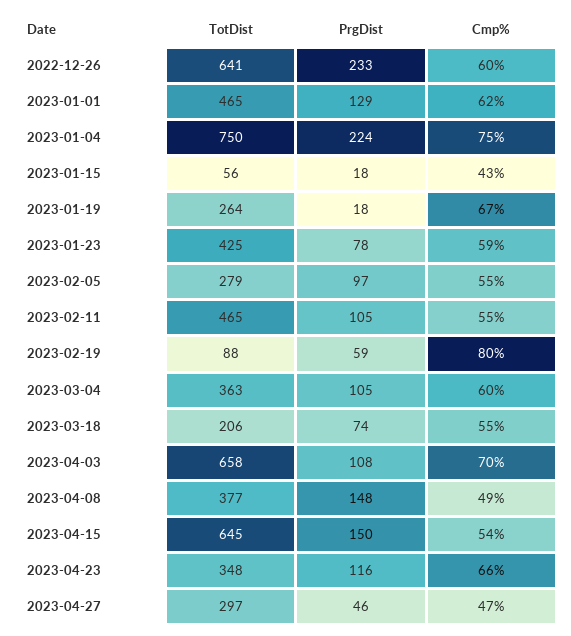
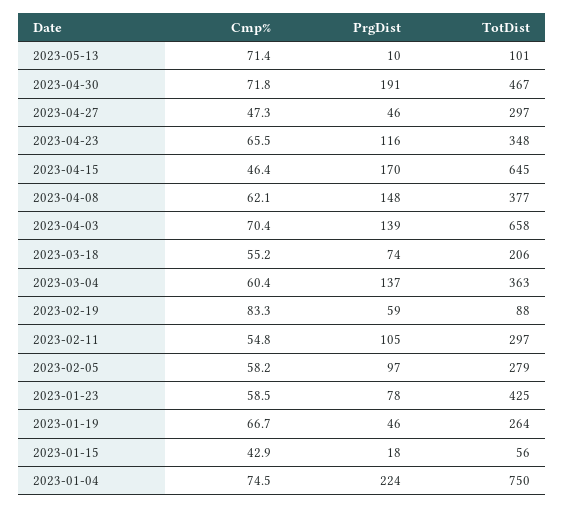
TotDist, 2022-12-26: 641 -> none
PrgDist, 2022-12-26: 233 -> none
Cmp%, 2022-12-26: 60 -> none
TotDist, 2023-01-01: 465 -> none
PrgDist, 2023-01-01: 129 -> none
Cmp%, 2023-01-01: 62 -> none
PrgDist, 2023-01-19: 18 -> 46
Cmp%, 2023-02-05: 55 -> 58.2
TotDist, 2023-02-11: 465 -> 297
Cmp%, 2023-02-19: 80 -> 83.3
PrgDist, 2023-03-04: 105 -> 137
PrgDist, 2023-04-03: 108 -> 139
Cmp%, 2023-04-08: 49 -> 62.1
PrgDist, 2023-04-15: 150 -> 170
Cmp%, 2023-04-15: 54 -> 46.4
Cmp%, 2023-05-13: none -> 71.4
PrgDist, 2023-05-13: none -> 10
TotDist, 2023-05-13: none -> 101
Cmp%, 2023-04-30: none -> 71.8
PrgDist, 2023-04-30: none -> 191
TotDist, 2023-04-30: none -> 467

